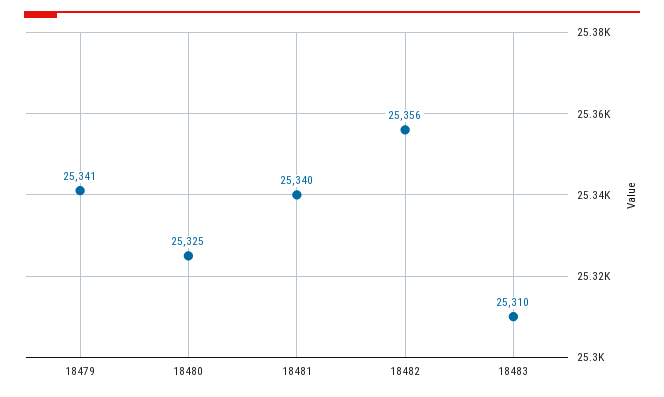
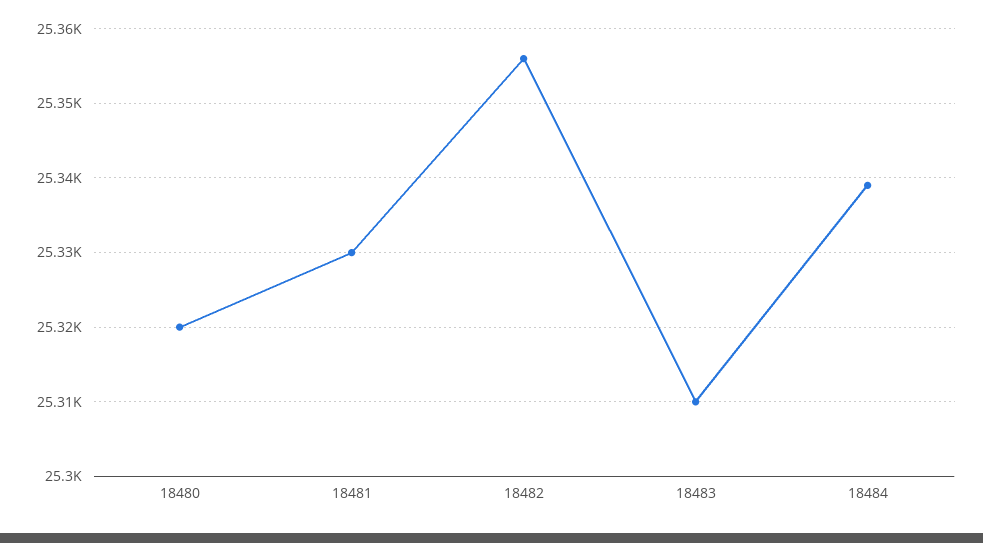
18479: 25341 -> none
18480: 25325 -> 25320
18481: 25340 -> 25330
18484: none -> 25339

